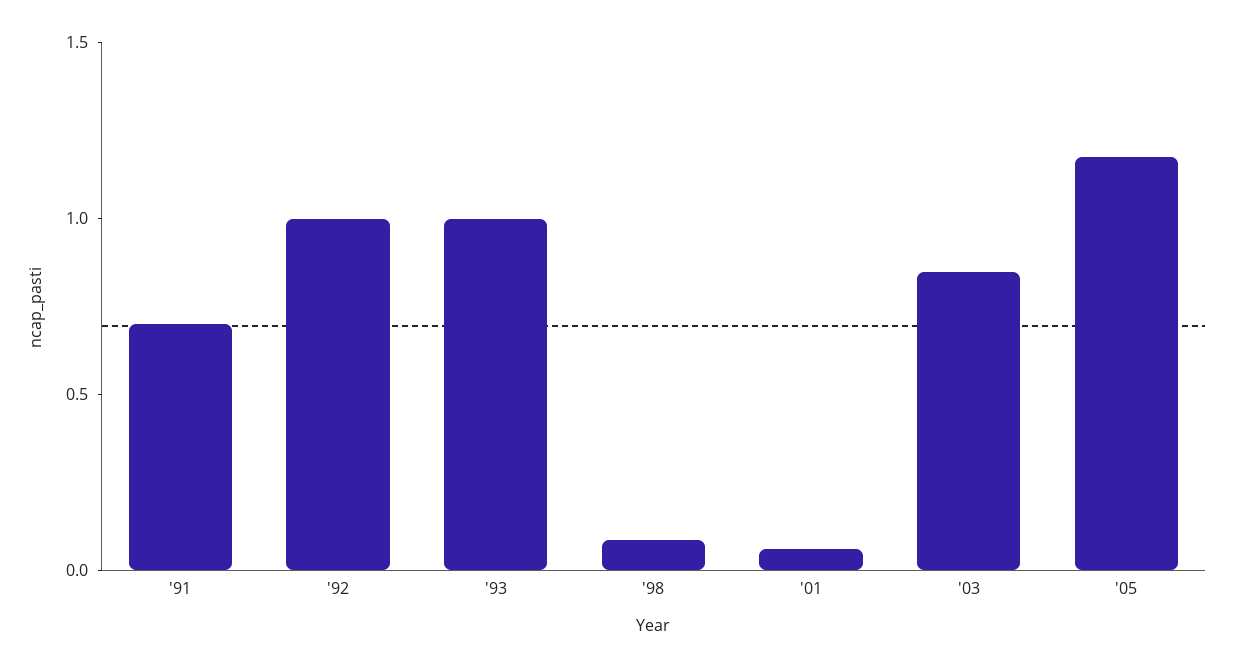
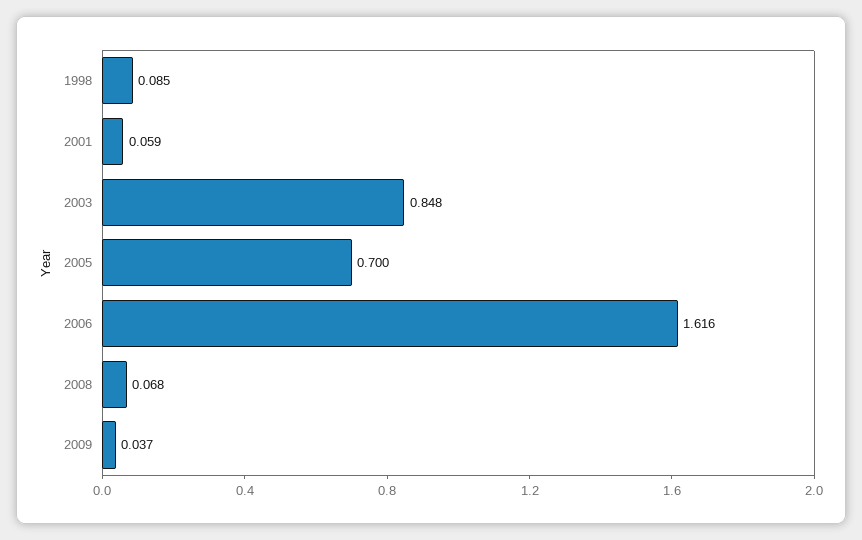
'91: 0.7 -> none
'92: 1 -> none
'93: 1 -> none
'05: 1.2 -> 0.7
2006: none -> 1.616
2008: none -> 0.068
2009: none -> 0.037

